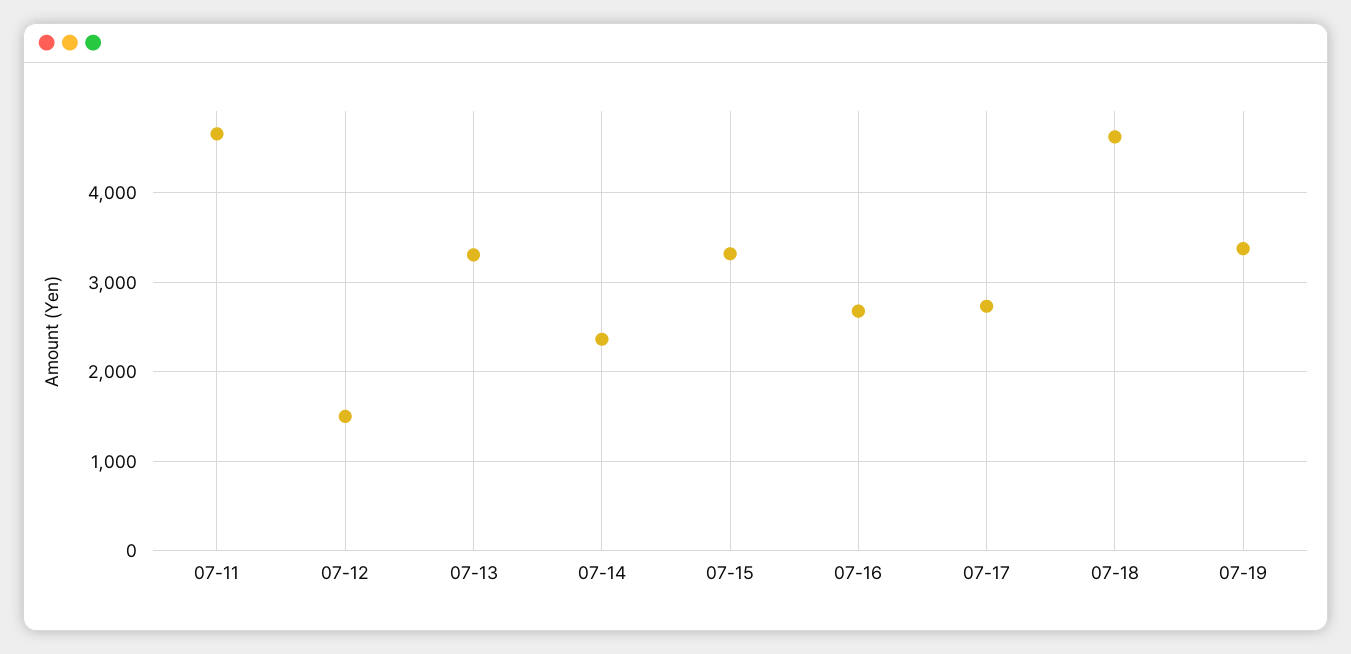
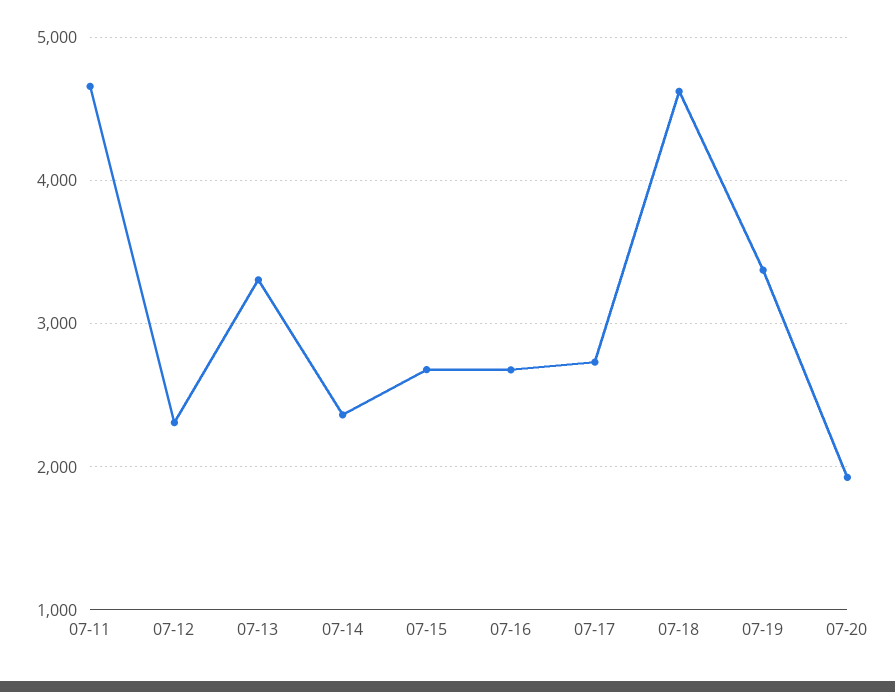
07-12: 1500 -> 2300
07-15: 3300 -> 2700
07-20: none -> 1900

